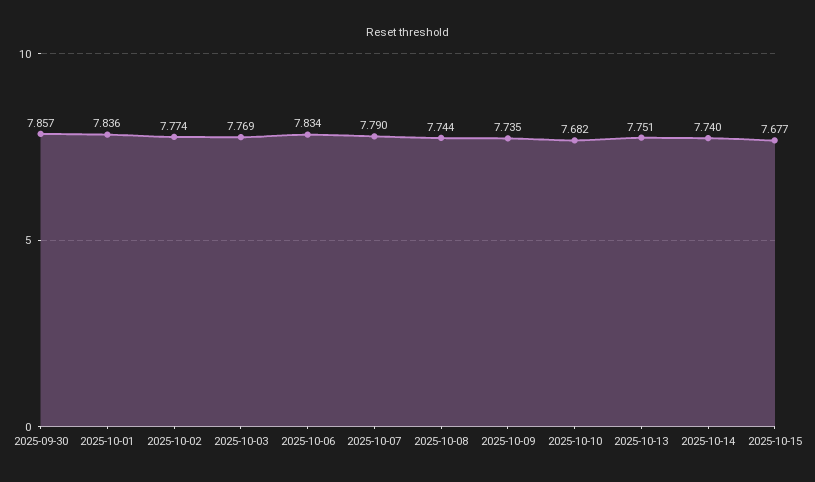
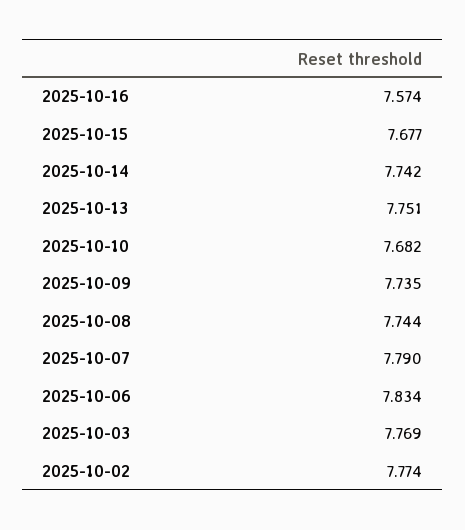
2025-09-30: 7.857 -> none
2025-10-01: 7.836 -> none
2025-10-14: 7.74 -> 7.742
2025-10-16: none -> 7.574

